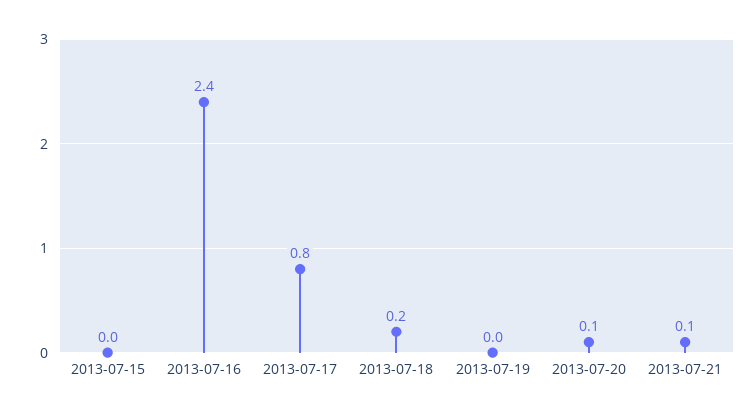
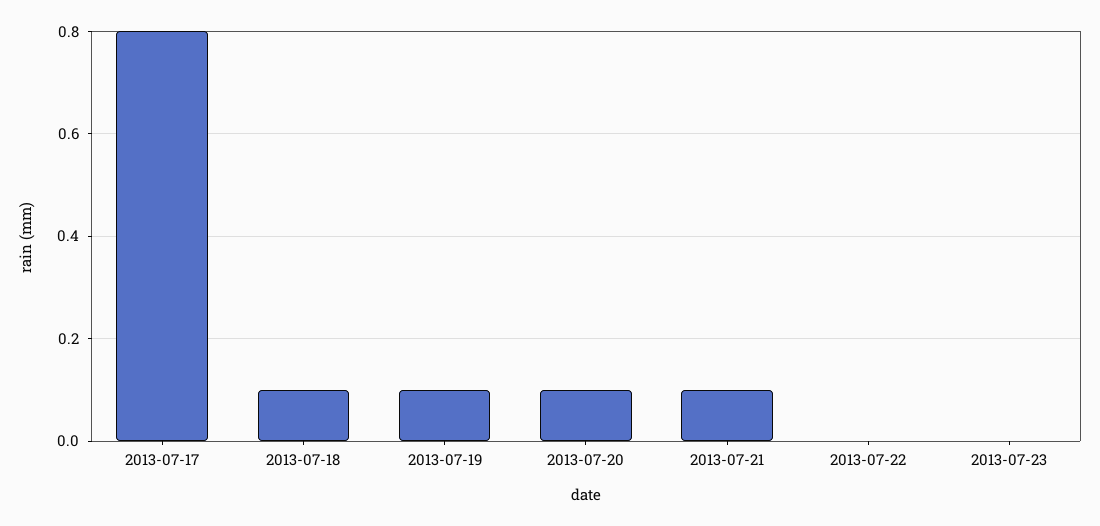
2013-07-15: 0 -> none
2013-07-16: 2.4 -> none
2013-07-18: 0.2 -> 0.1
2013-07-19: 0 -> 0.1
2013-07-22: none -> 0
2013-07-23: none -> 0

